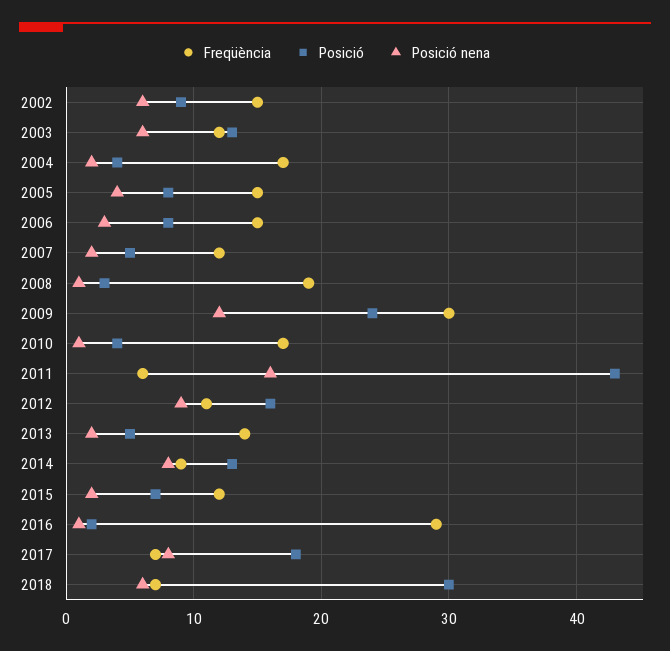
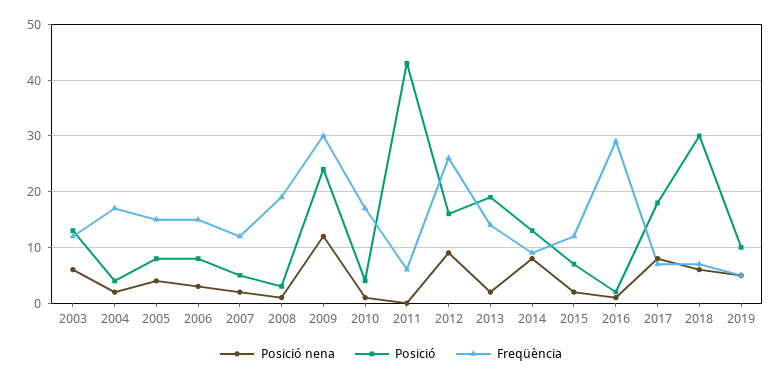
Freqüència, 2002: 15 -> none
Posició, 2002: 9 -> none
Posició nena, 2002: 6 -> none
Posició nena, 2011: 16 -> 0
Freqüència, 2012: 11 -> 25
Posició, 2013: 5 -> 20
Posició nena, 2019: none -> 5
Posició, 2019: none -> 10
Freqüència, 2019: none -> 5

